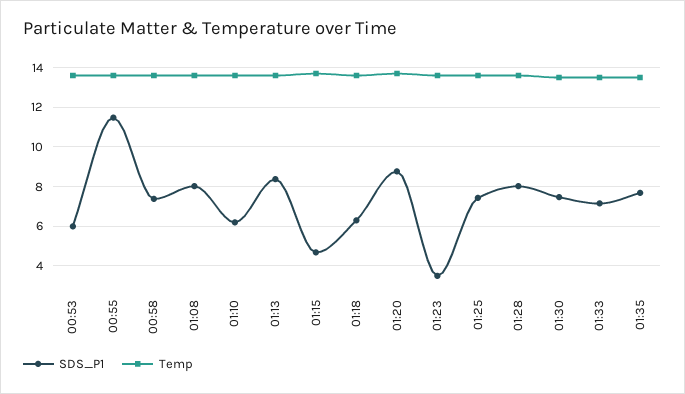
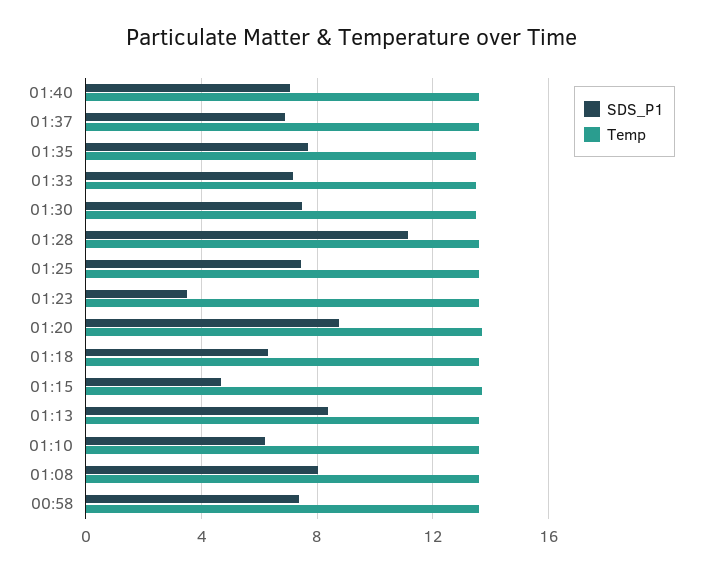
SDS_P1, 00:53: 6 -> none
Temp, 00:53: 13.5 -> none
SDS_P1, 00:55: 11.5 -> none
Temp, 00:55: 13.5 -> none
SDS_P1, 01:28: 8 -> 11
SDS_P1, 01:40: none -> 7
Temp, 01:40: none -> 13.5
SDS_P1, 01:37: none -> 7
Temp, 01:37: none -> 13.5

